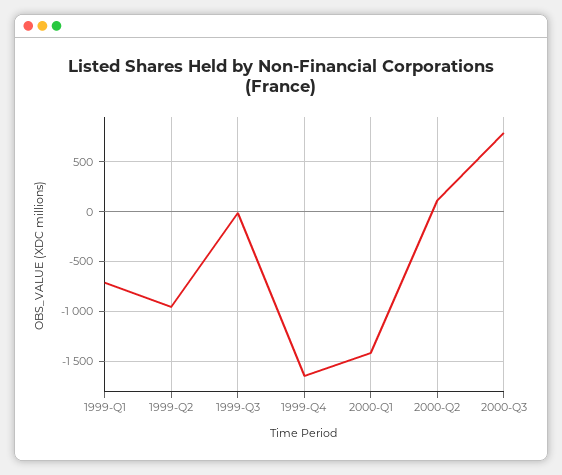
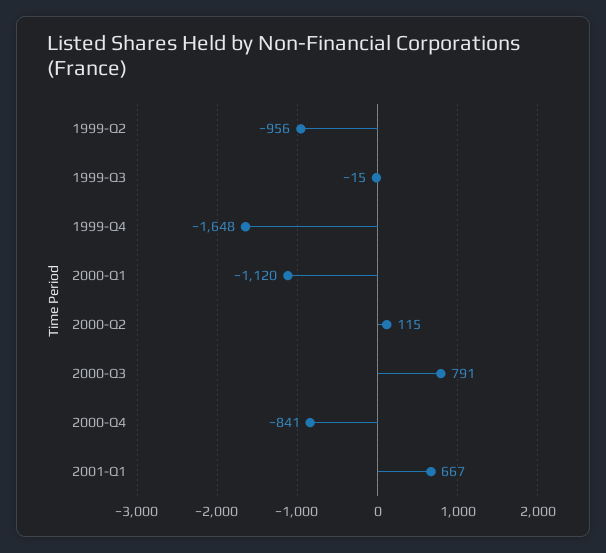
1999-Q1: -700 -> none
2000-Q1: -1400 -> -1120
2000-Q4: none -> -841
2001-Q1: none -> 667

